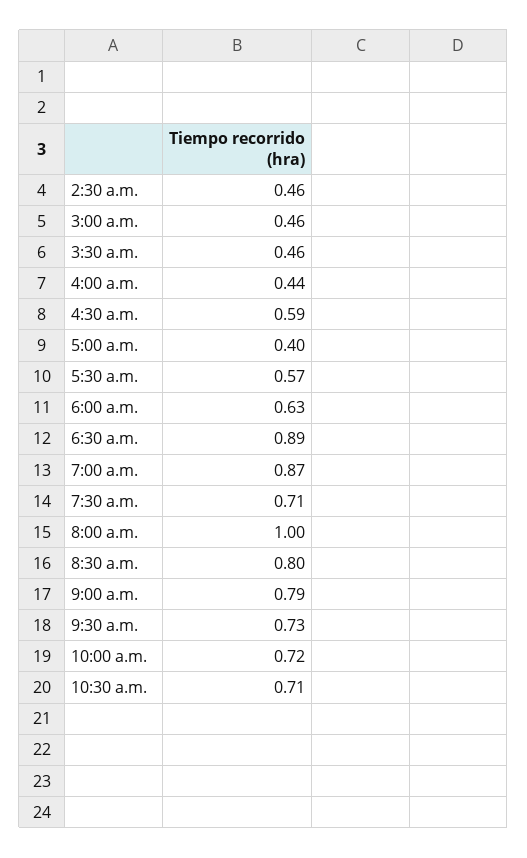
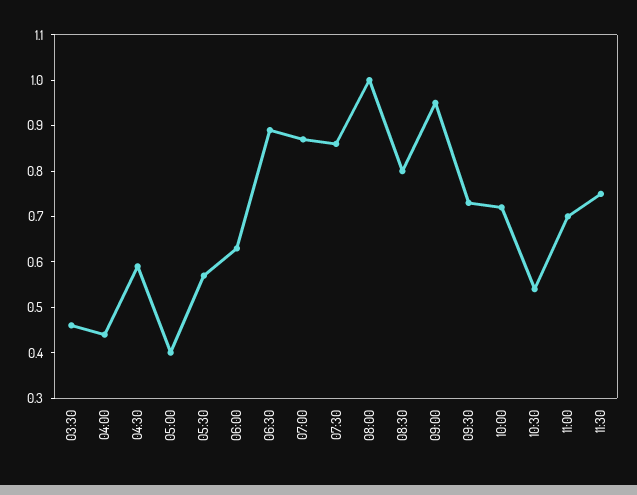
2:30 a.m.: 0.46 -> none
3:00 a.m.: 0.46 -> none
7:30 a.m.: 0.71 -> 0.85
9:00 a.m.: 0.79 -> 0.95
10:30 a.m.: 0.71 -> 0.55
11:00: none -> 0.7
11:30: none -> 0.75

